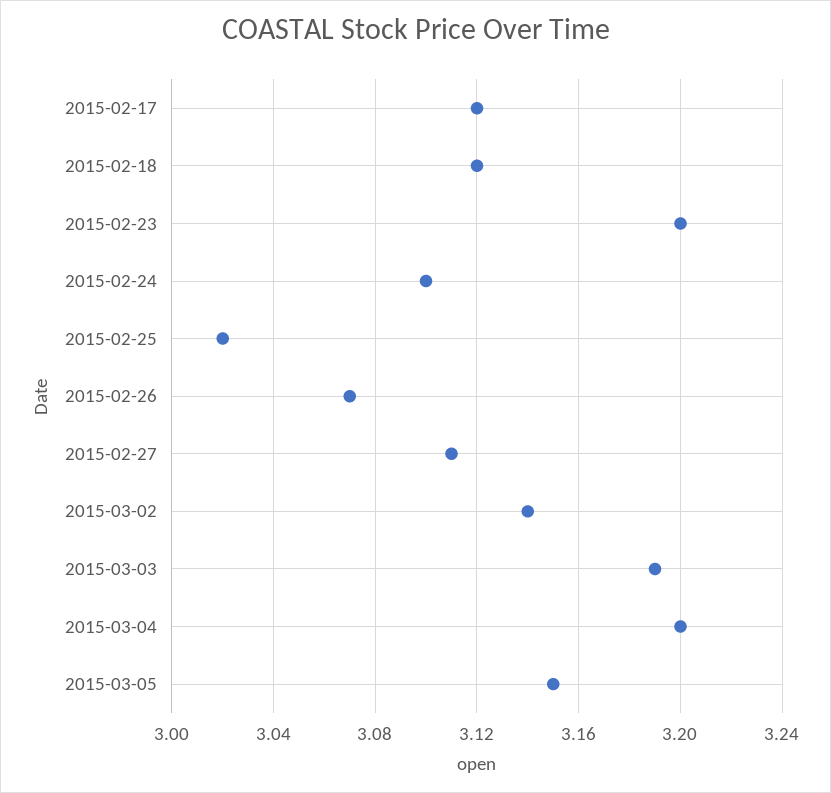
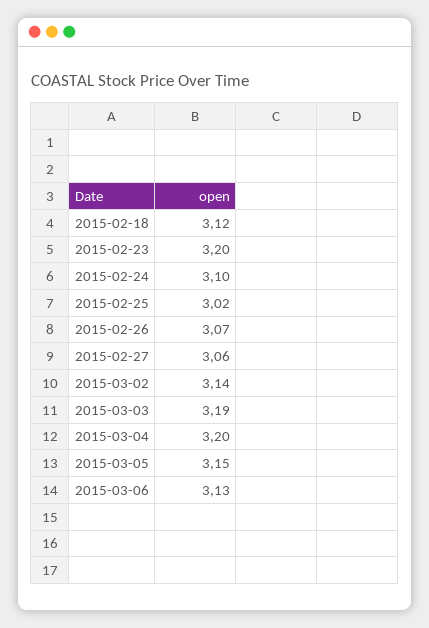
2015-02-17: 3.12 -> none
2015-02-27: 3.11 -> 3.06
2015-03-06: none -> 3.13

